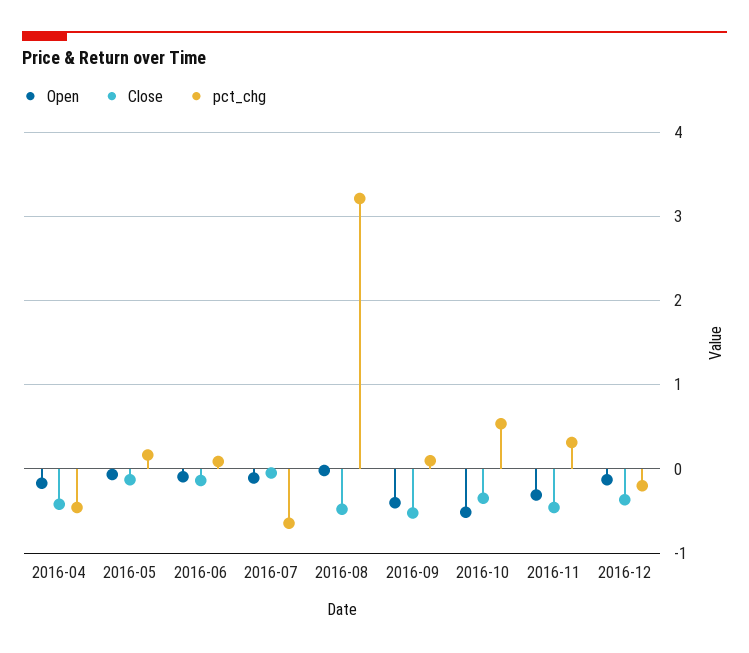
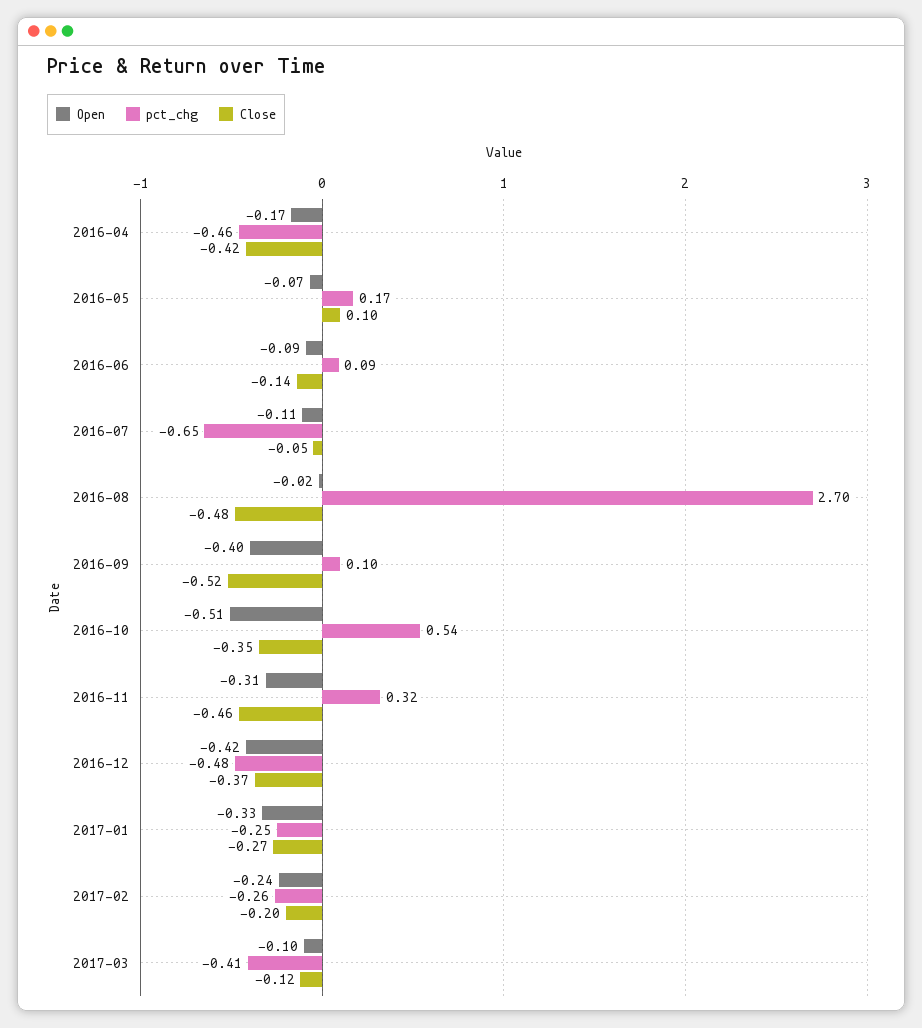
Close, 2016-05: -0.1 -> 0.1
pct_chg, 2016-08: 3.2 -> 2.7
Open, 2016-12: -0.1 -> -0.42
pct_chg, 2016-12: -0.2 -> -0.48
Open, 2017-01: none -> -0.33
pct_chg, 2017-01: none -> -0.25
Close, 2017-01: none -> -0.27
Open, 2017-02: none -> -0.24
pct_chg, 2017-02: none -> -0.26
Close, 2017-02: none -> -0.2
Open, 2017-03: none -> -0.1
pct_chg, 2017-03: none -> -0.41
Close, 2017-03: none -> -0.12

